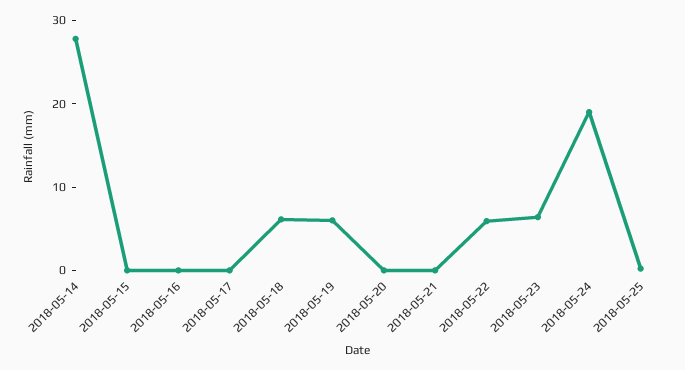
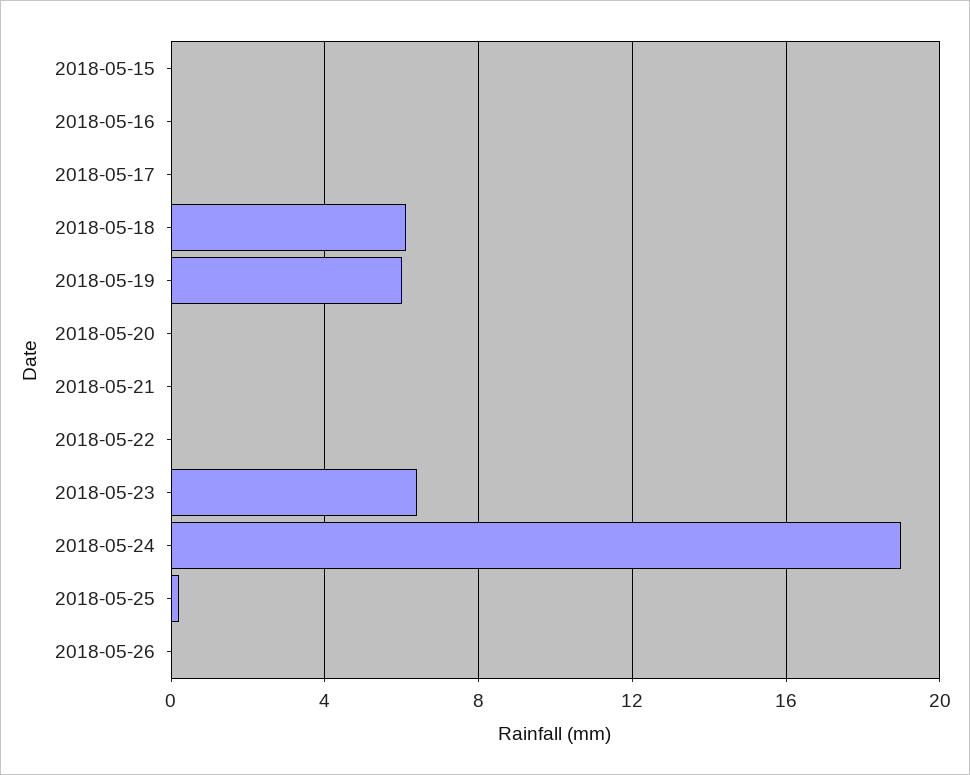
2018-05-14: 28 -> none
2018-05-22: 6 -> 0
2018-05-26: none -> 0

